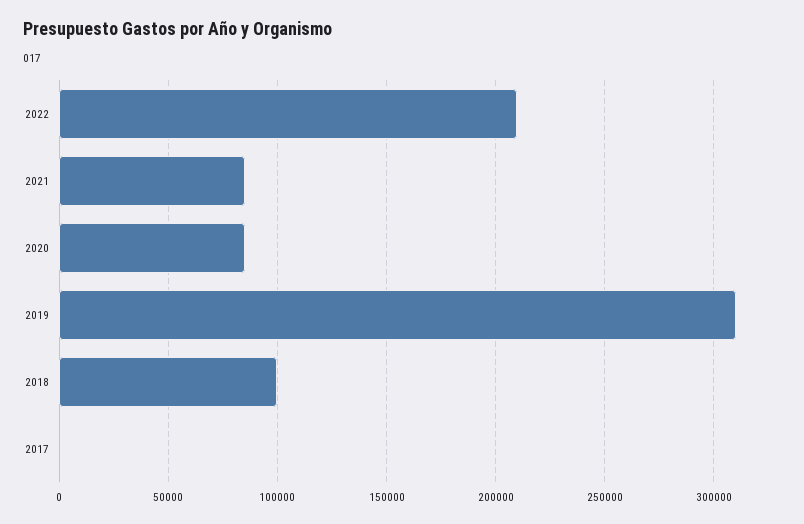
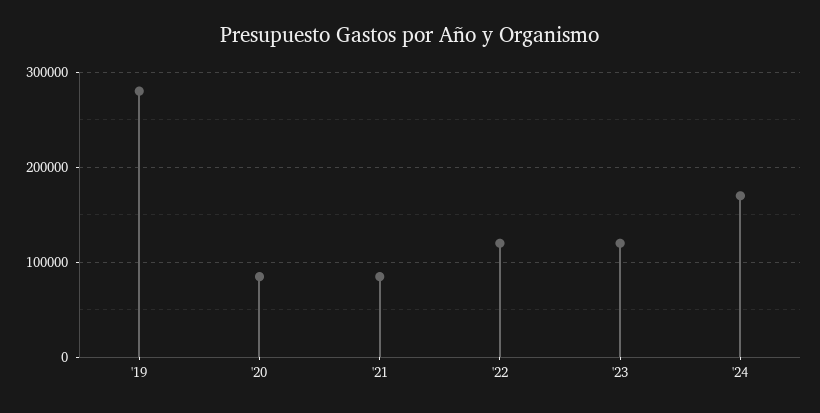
2022: 210000 -> 120000
2019: 310000 -> 280000
2018: 100000 -> none
2017: 0 -> none
'23: none -> 120000
'24: none -> 170000

